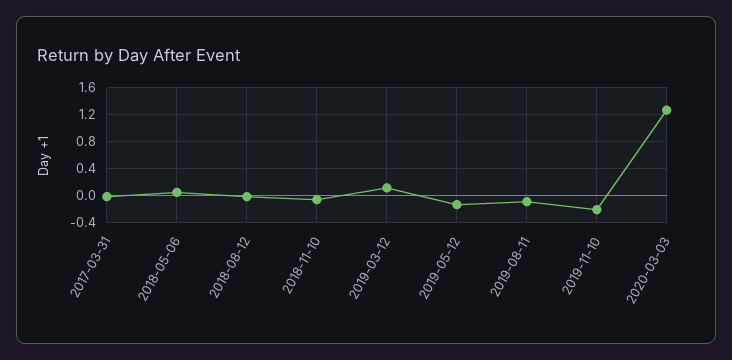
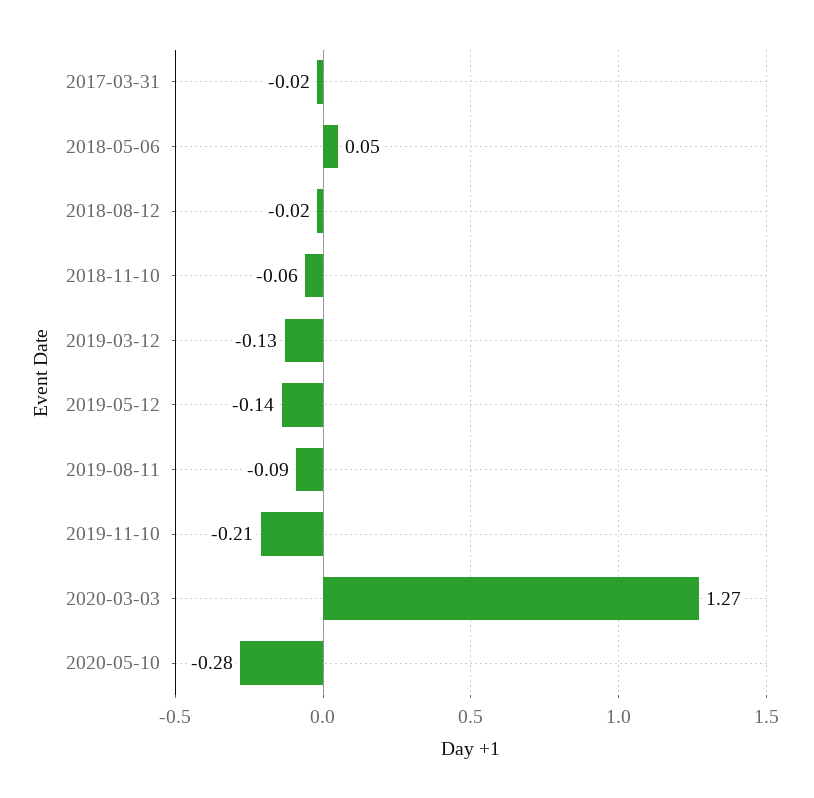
2019-03-12: 0.1 -> -0.13
2020-05-10: none -> -0.28

